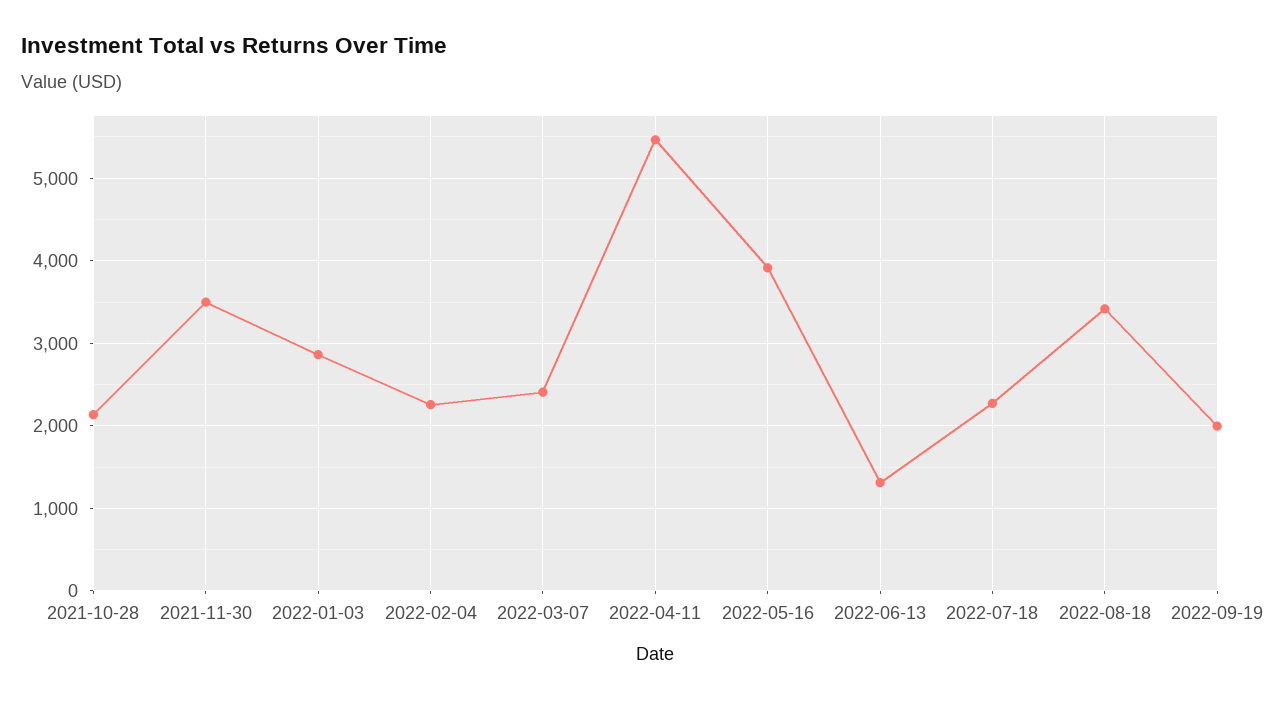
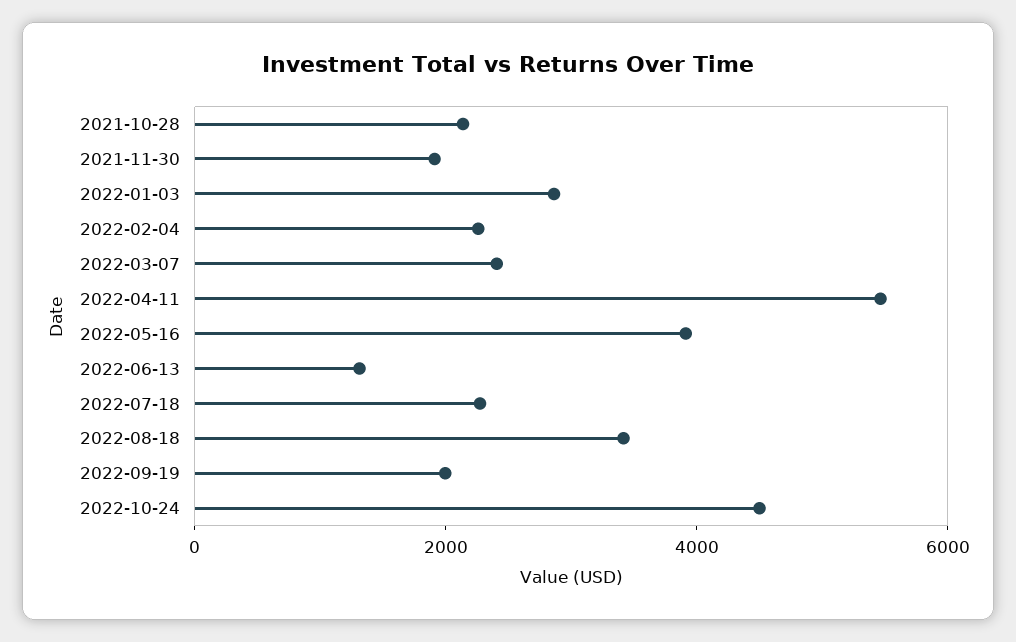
2021-11-30: 3500 -> 2000
2022-10-24: none -> 4500

